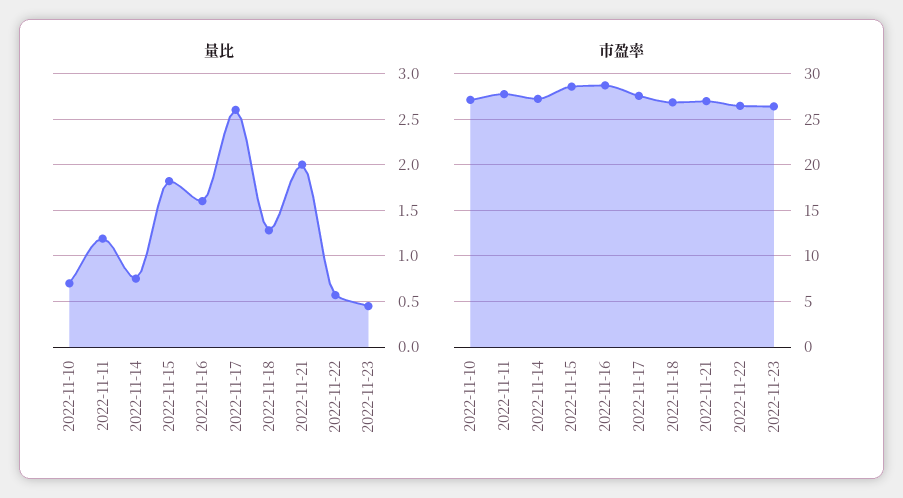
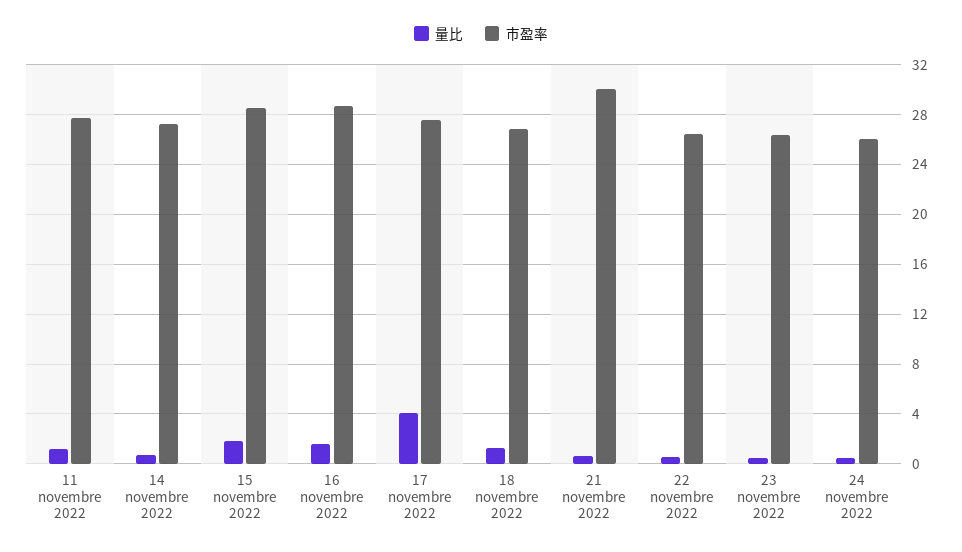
量比, 2022-11-10: 0.7 -> none
量比, 2022-11-17: 2.6 -> 4
量比, 2022-11-21: 2 -> 0.5
市盈率, 2022-11-10: 27 -> none
市盈率, 2022-11-21: 27 -> 30
量比, 24 novembre 2022: none -> 0.5
市盈率, 24 novembre 2022: none -> 26

